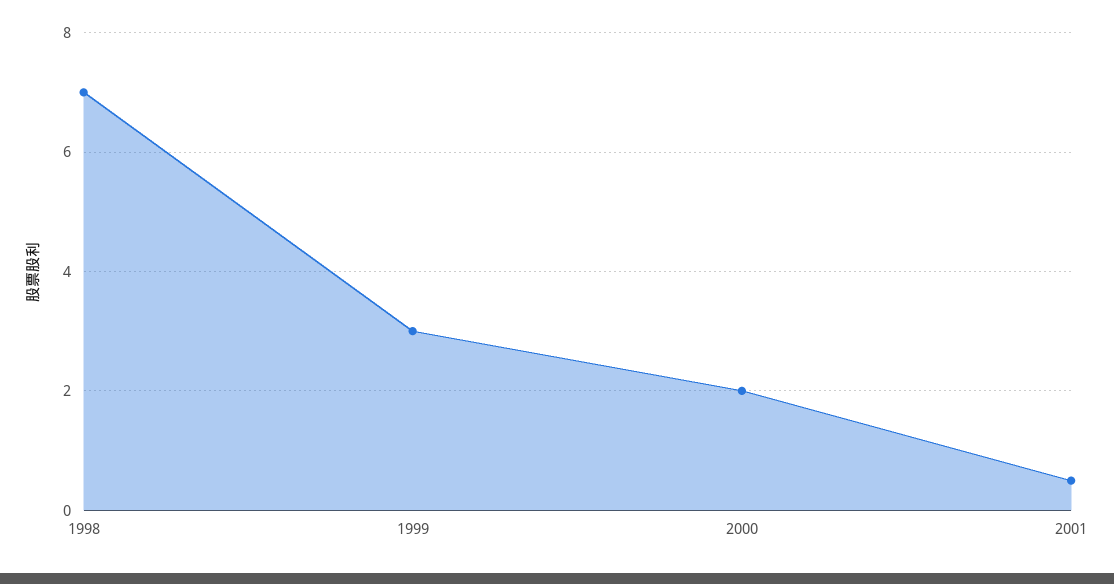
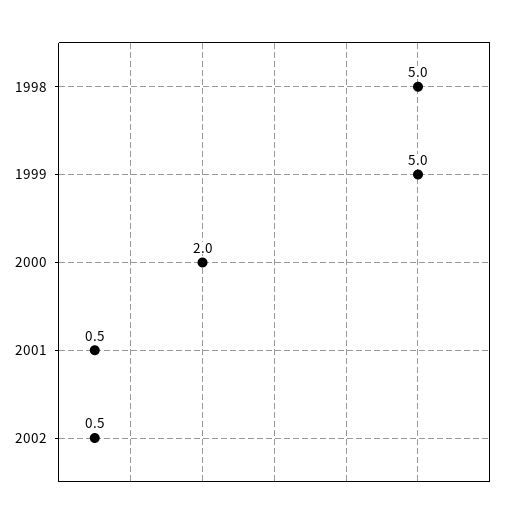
1998: 7 -> 5
1999: 3 -> 5
2002: none -> 0.5

